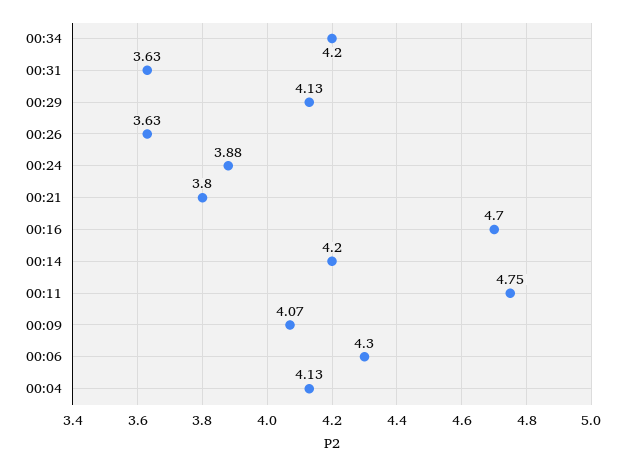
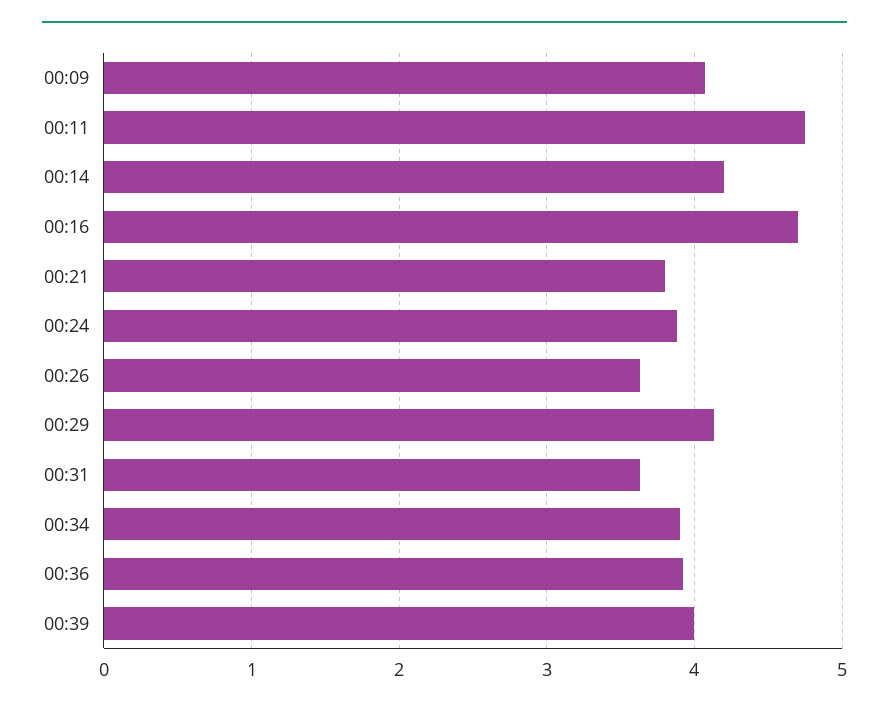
00:34: 4.2 -> 3.9
00:06: 4.3 -> none
00:04: 4.13 -> none
00:36: none -> 3.9
00:39: none -> 4

